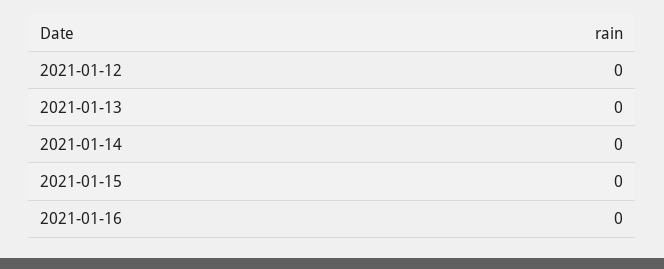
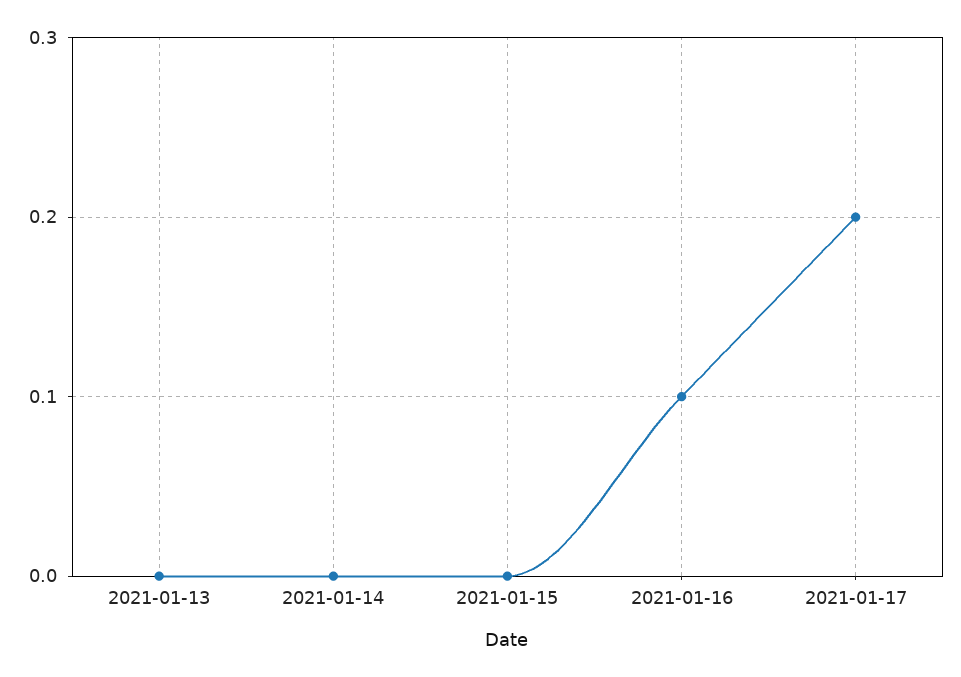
2021-01-12: 0 -> none
2021-01-16: 0 -> 0.1
2021-01-17: none -> 0.2

